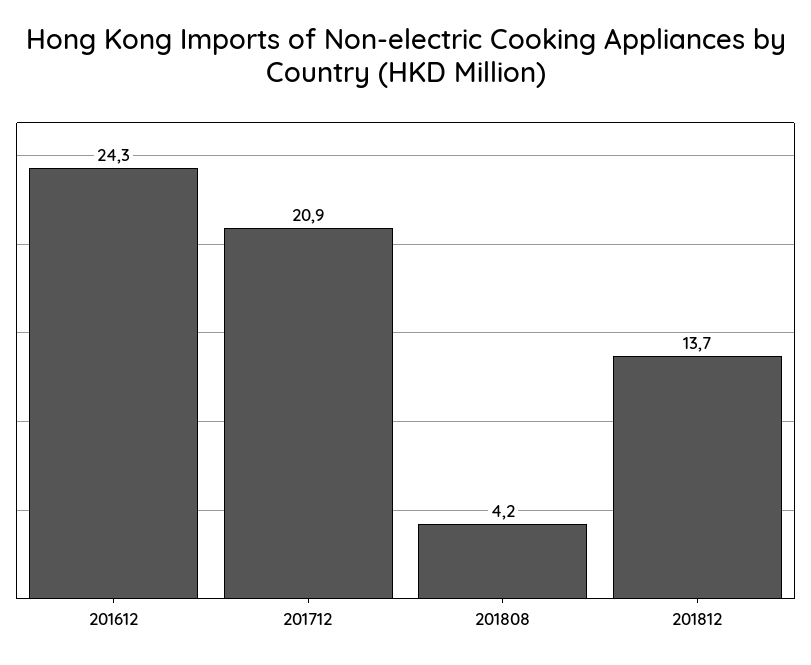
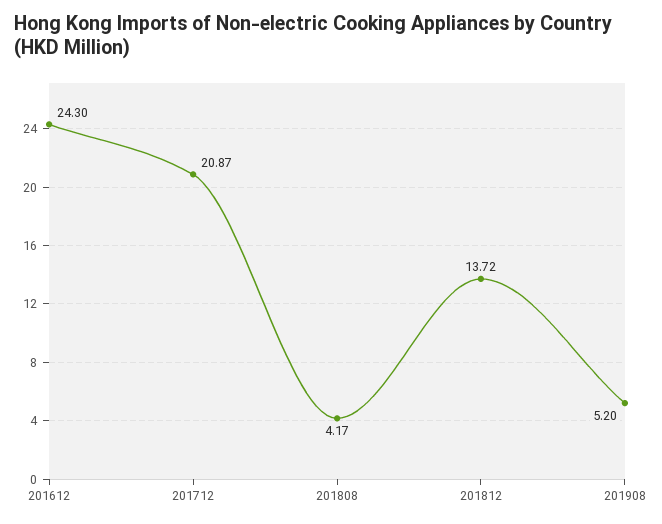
201908: none -> 5.2

